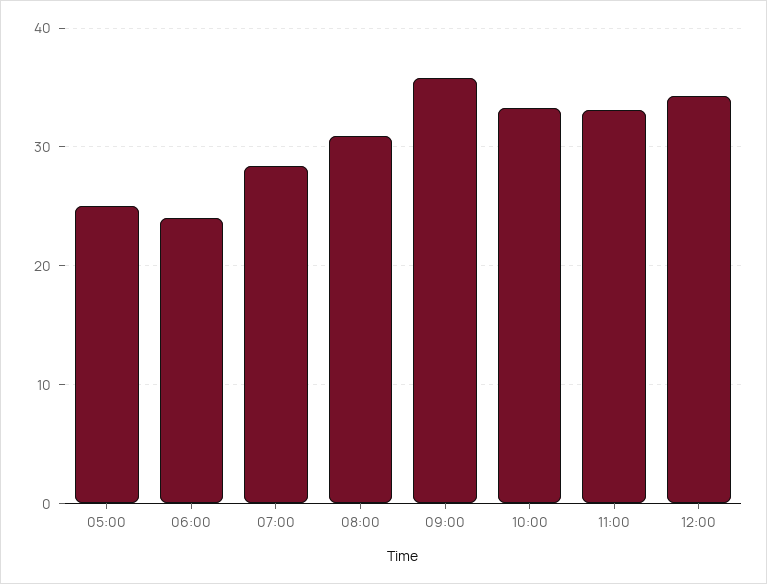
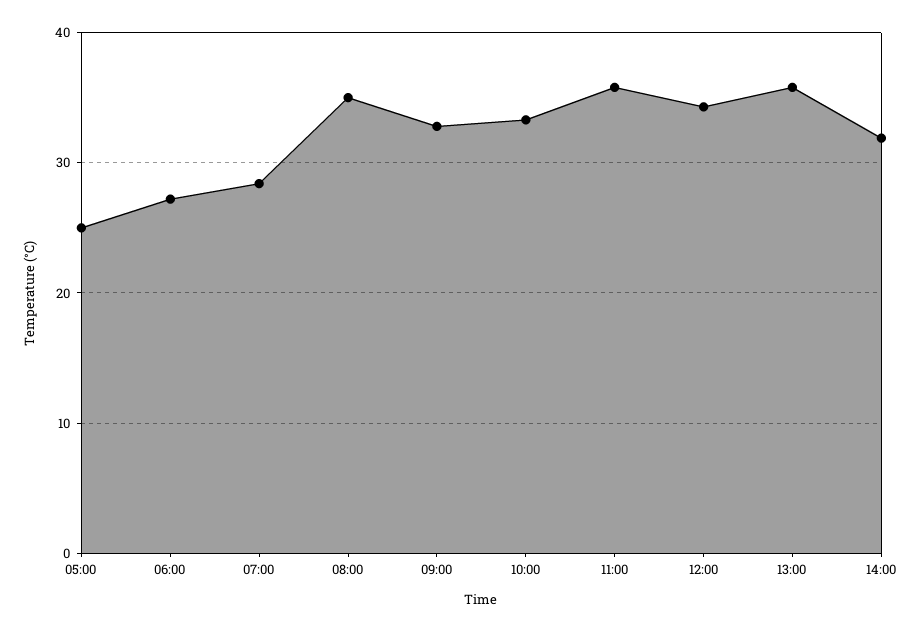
06:00: 24 -> 27
08:00: 31 -> 35
09:00: 36 -> 33
11:00: 33 -> 36
13:00: none -> 36
14:00: none -> 32

